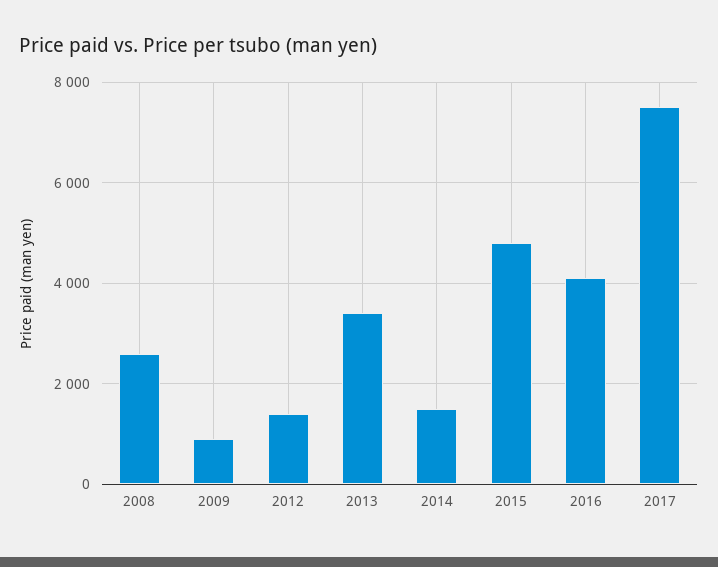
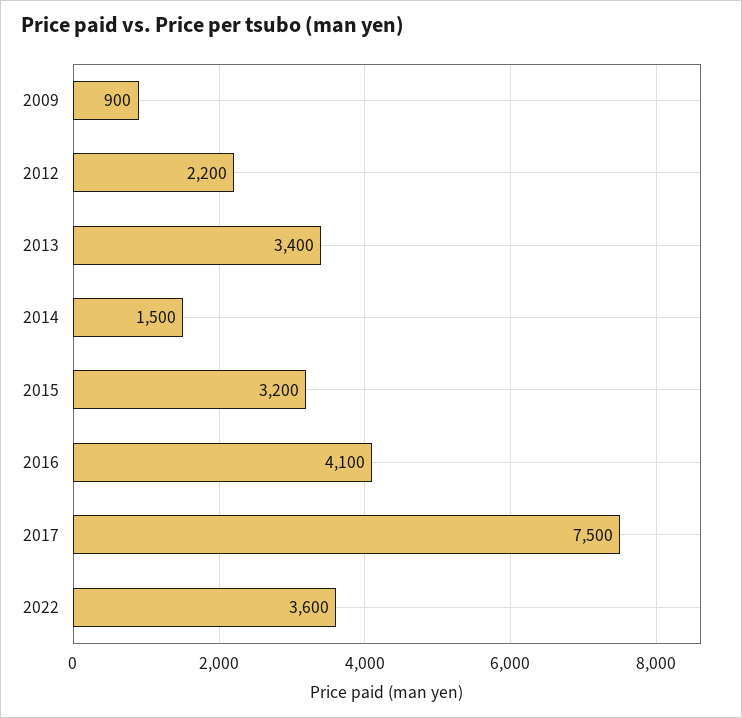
2008: 2600 -> none
2012: 1400 -> 2200
2015: 4800 -> 3200
2022: none -> 3600

